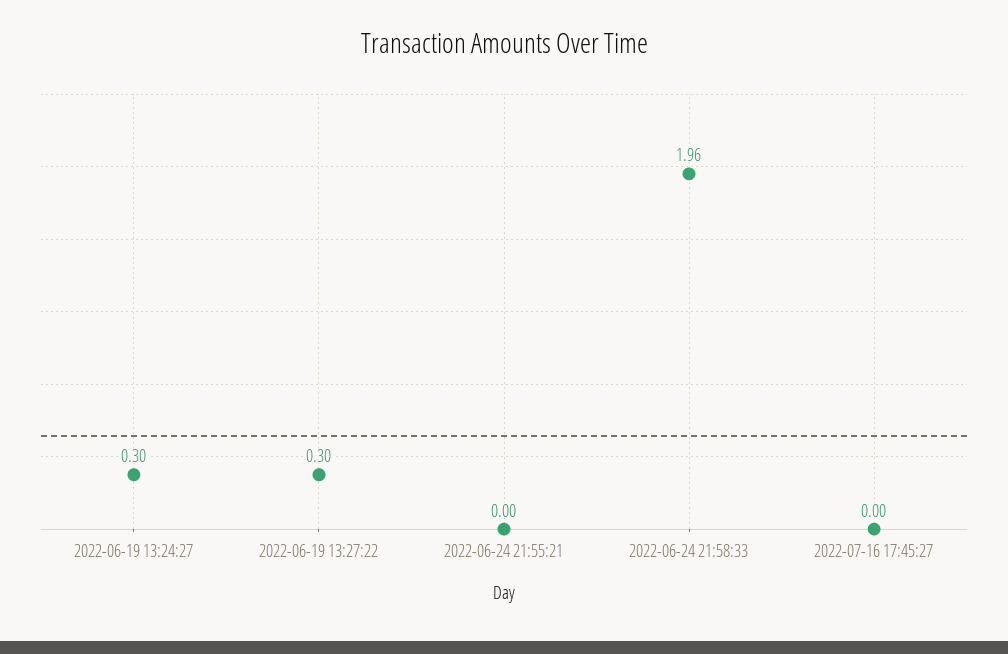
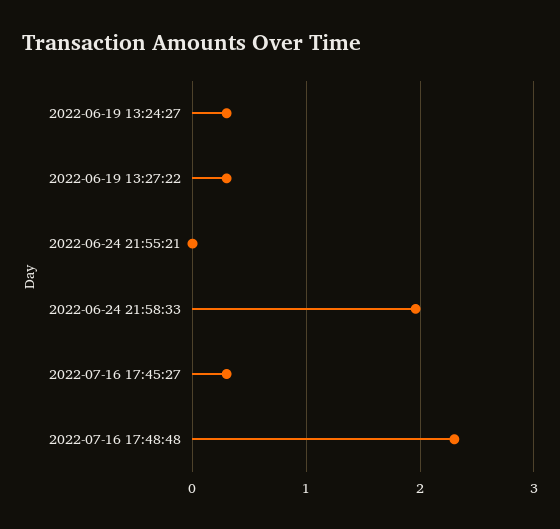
2022-07-16 17:45:27: 0 -> 0.3
2022-07-16 17:48:48: none -> 2.3

